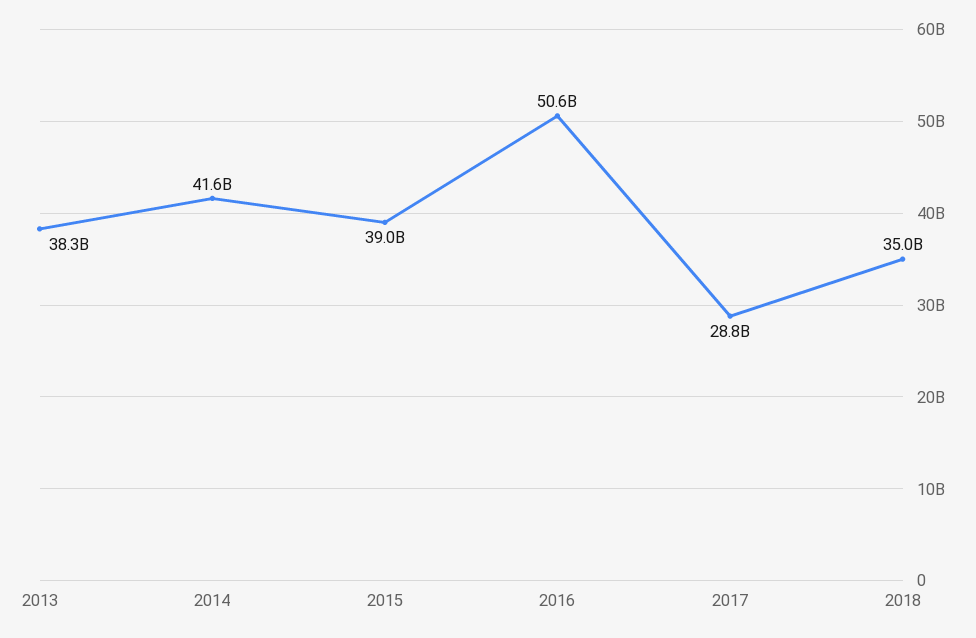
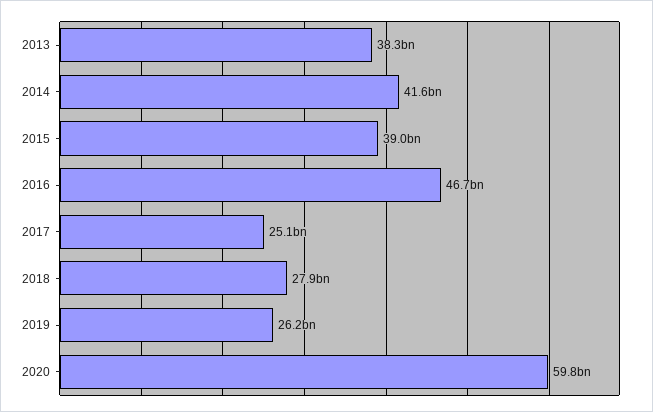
2016: 50600000000 -> 46700000000
2017: 28800000000 -> 25100000000
2018: 35000000000 -> 27900000000
2019: none -> 26200000000
2020: none -> 59800000000

